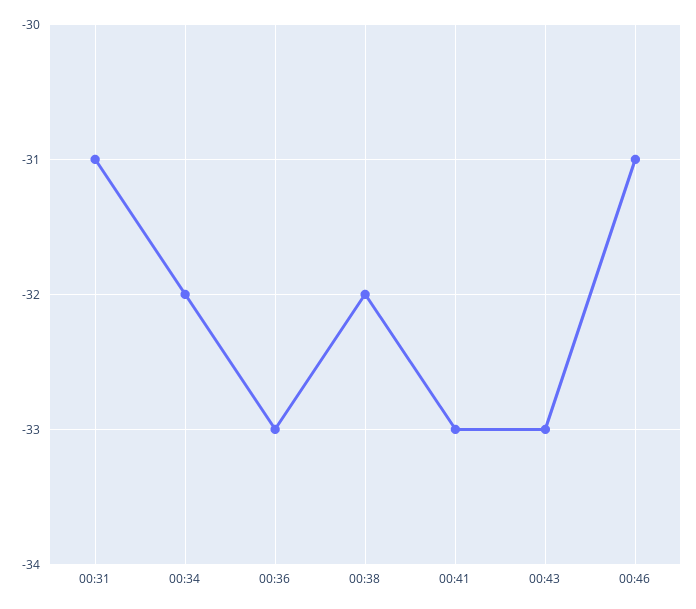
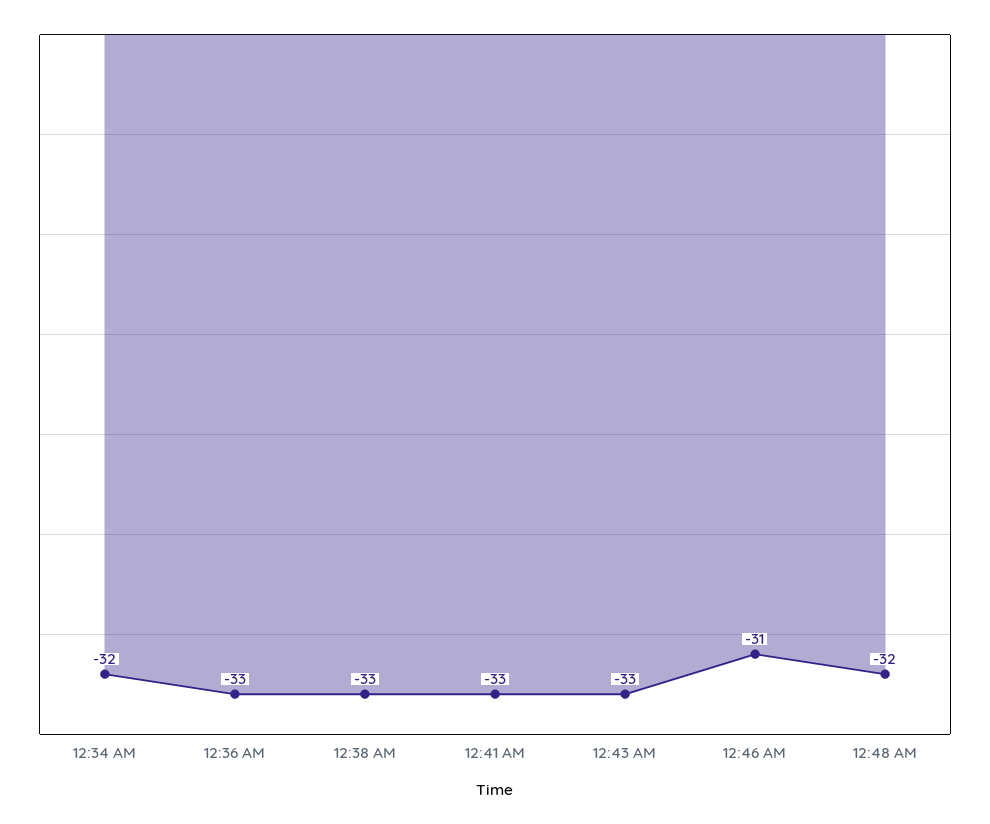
00:31: -31 -> none
00:38: -32 -> -33
12:48 AM: none -> -32

